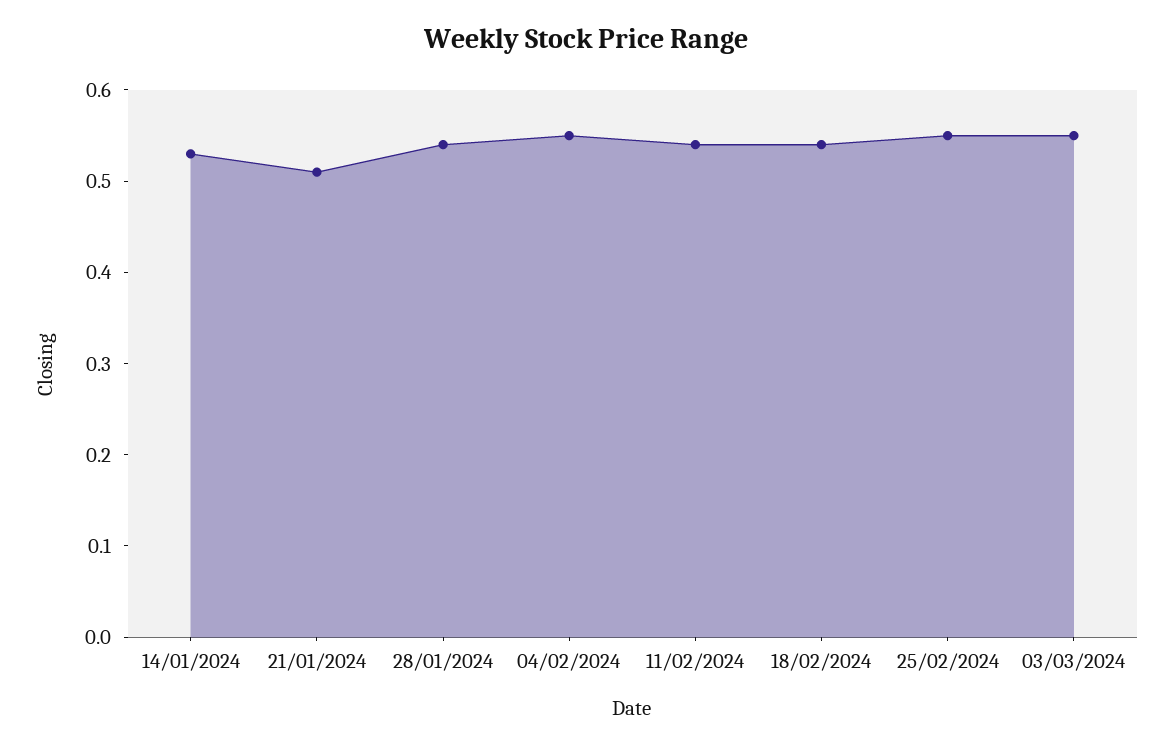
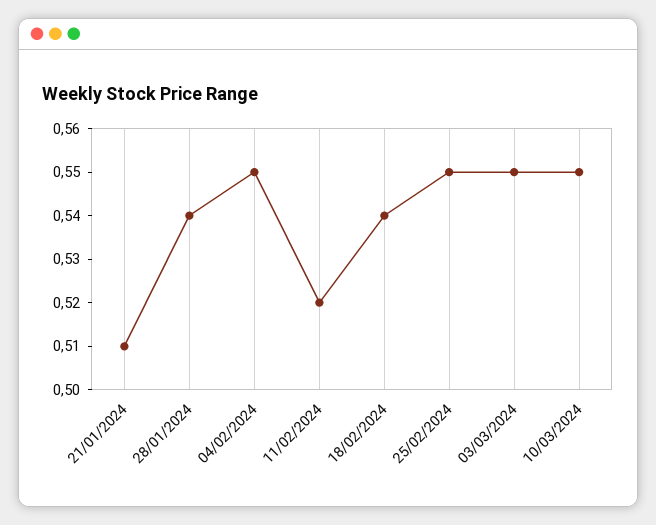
14/01/2024: 0.53 -> none
11/02/2024: 0.54 -> 0.52
10/03/2024: none -> 0.55

